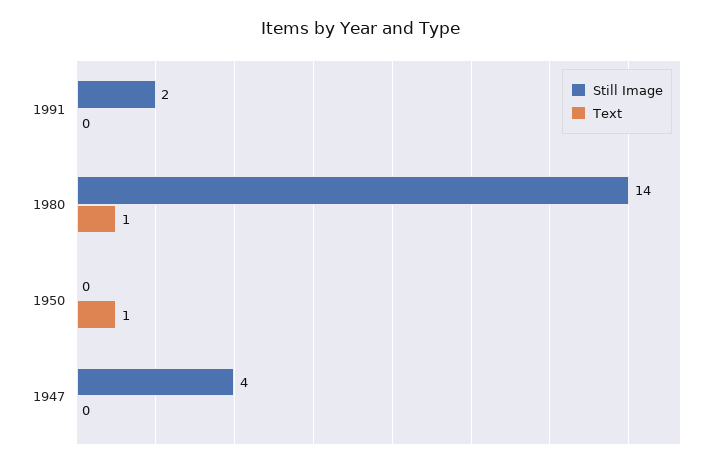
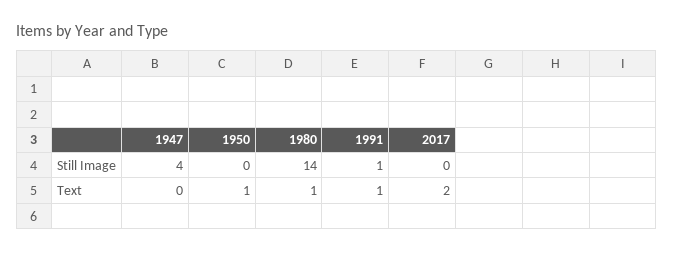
Still Image, 1991: 2 -> 1
Text, 1991: 0 -> 1
Still Image, 2017: none -> 0
Text, 2017: none -> 2

